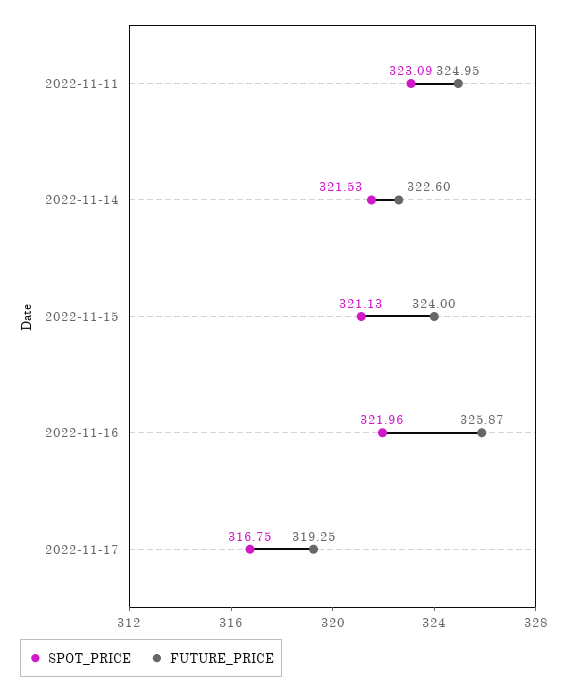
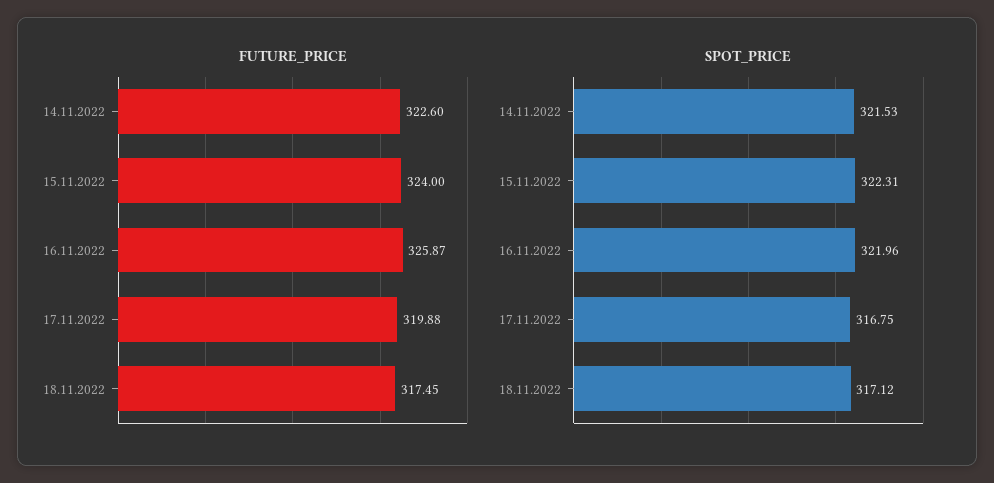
SPOT_PRICE, 2022-11-11: 323.09 -> none
FUTURE_PRICE, 2022-11-11: 324.95 -> none
SPOT_PRICE, 2022-11-15: 321.13 -> 322.31
FUTURE_PRICE, 2022-11-17: 319.25 -> 319.88
FUTURE_PRICE, 18.11.2022: none -> 317.45
SPOT_PRICE, 18.11.2022: none -> 317.12

